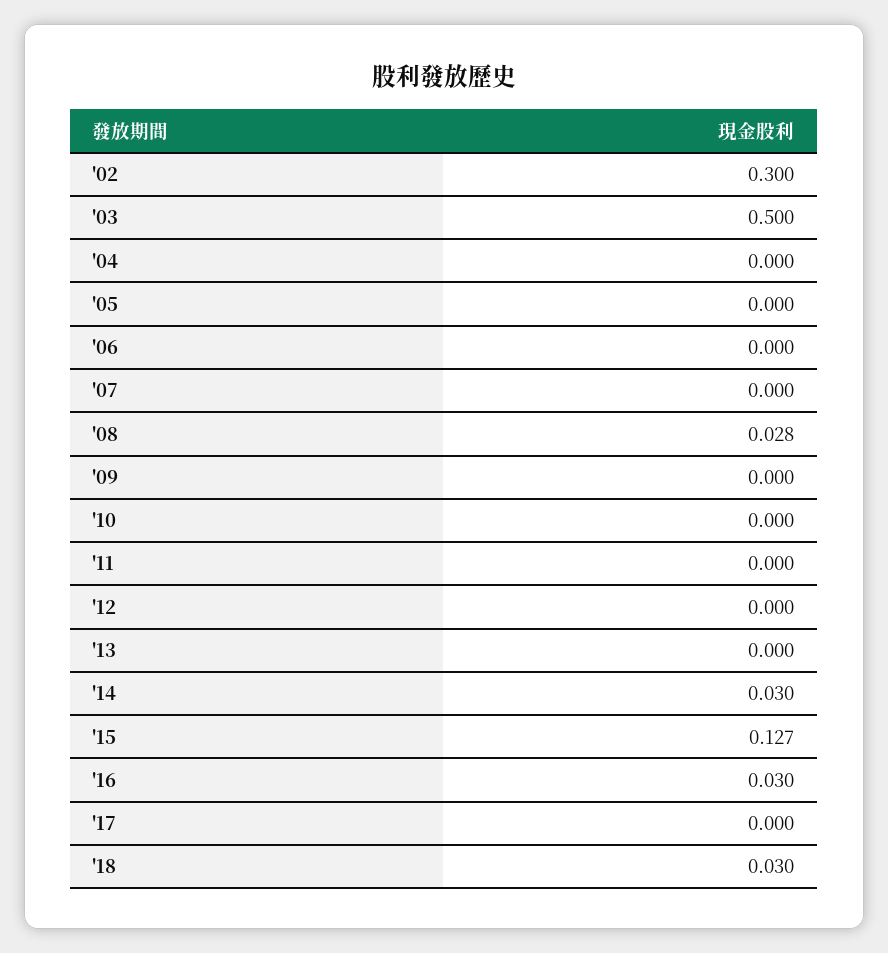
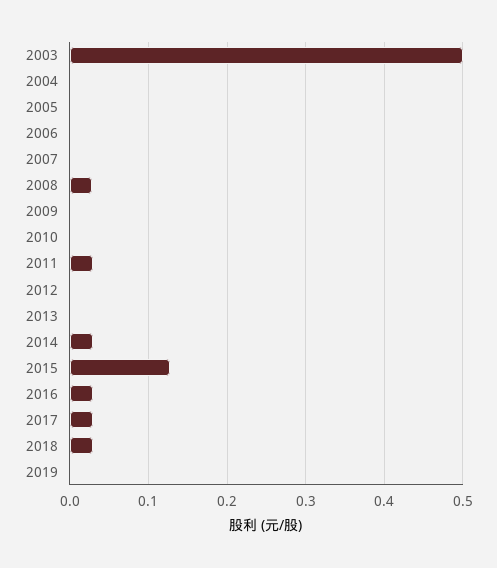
'02: 0.3 -> none
'11: 0 -> 0.03
'17: 0 -> 0.03
2019: none -> 0

